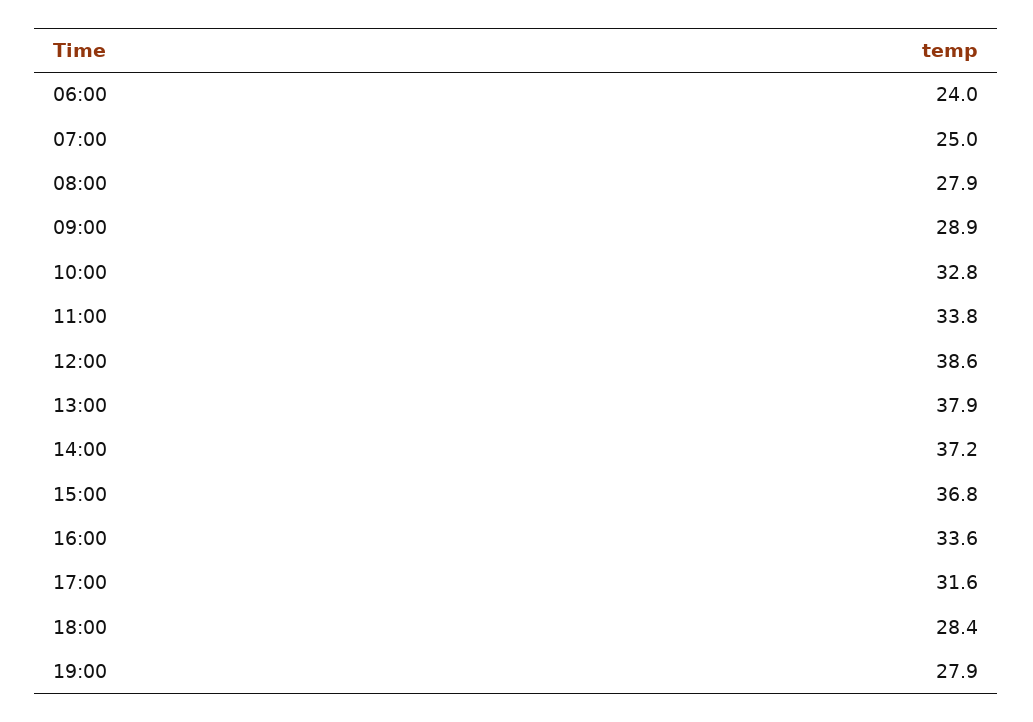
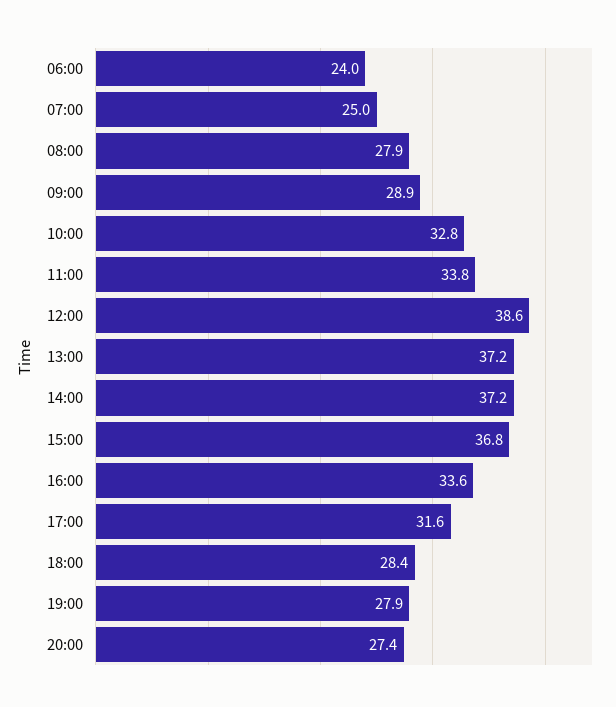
13:00: 37.9 -> 37.2
20:00: none -> 27.4

